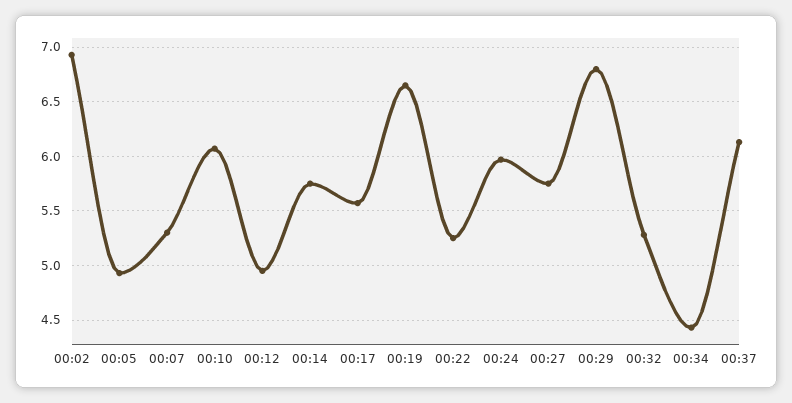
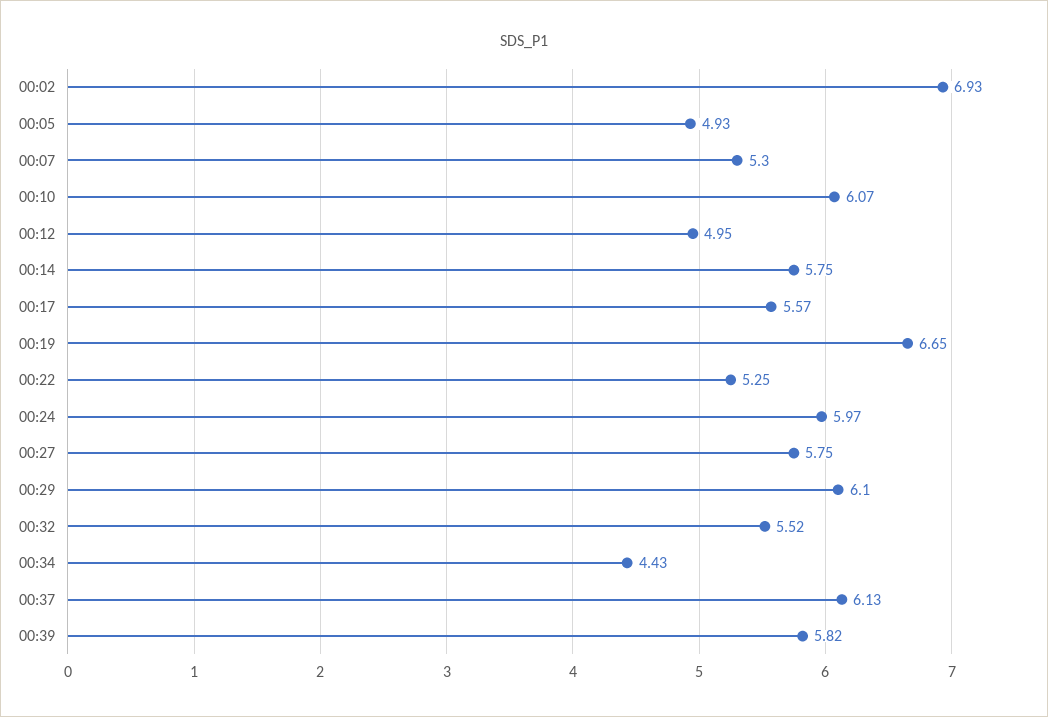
00:29: 6.8 -> 6.1
00:32: 5.3 -> 5.52
00:39: none -> 5.82

